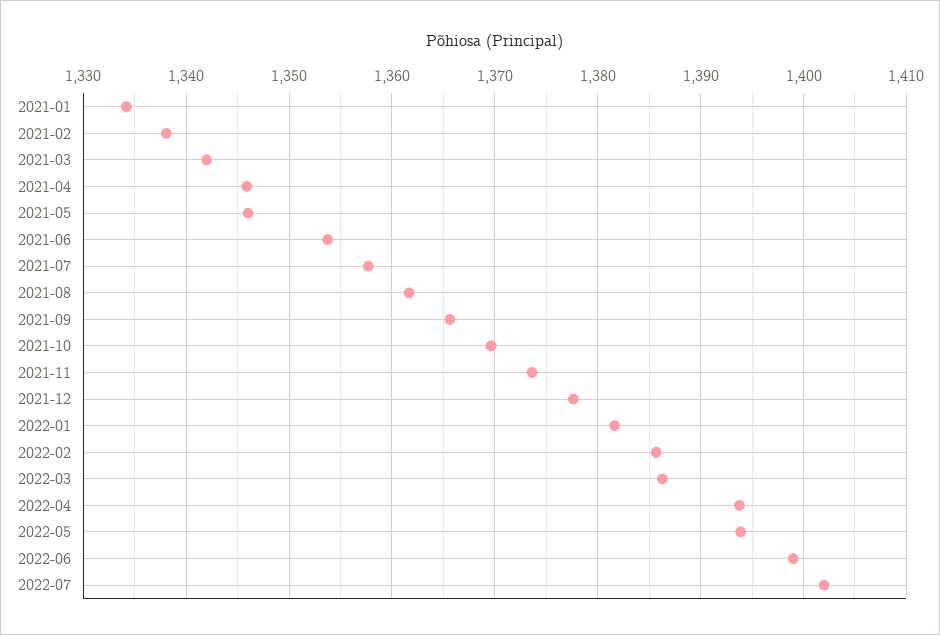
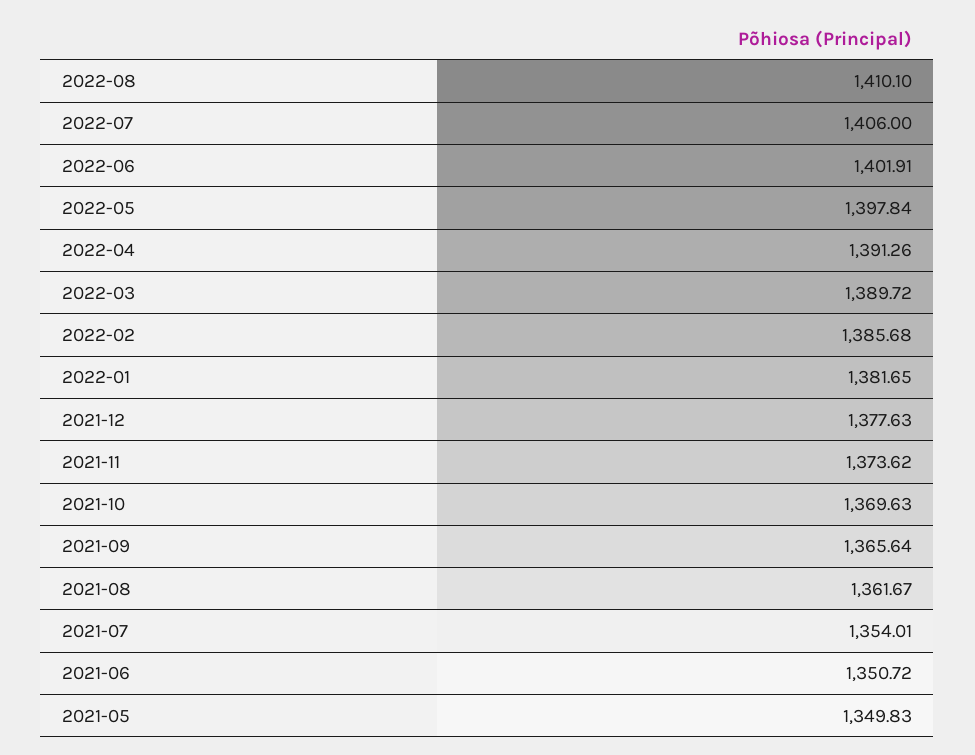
2021-01: 1334 -> none
2021-02: 1338 -> none
2021-03: 1342 -> none
2021-04: 1346 -> none
2021-05: 1346 -> 1349.83
2021-06: 1354 -> 1350.72
2021-07: 1358 -> 1354.01
2022-03: 1386 -> 1389.72
2022-04: 1394 -> 1391.26
2022-05: 1394 -> 1397.84
2022-06: 1399 -> 1401.91
2022-07: 1402 -> 1406
2022-08: none -> 1410.1

